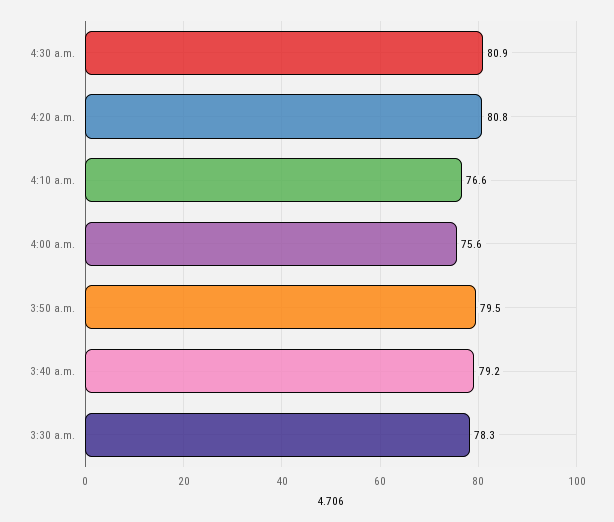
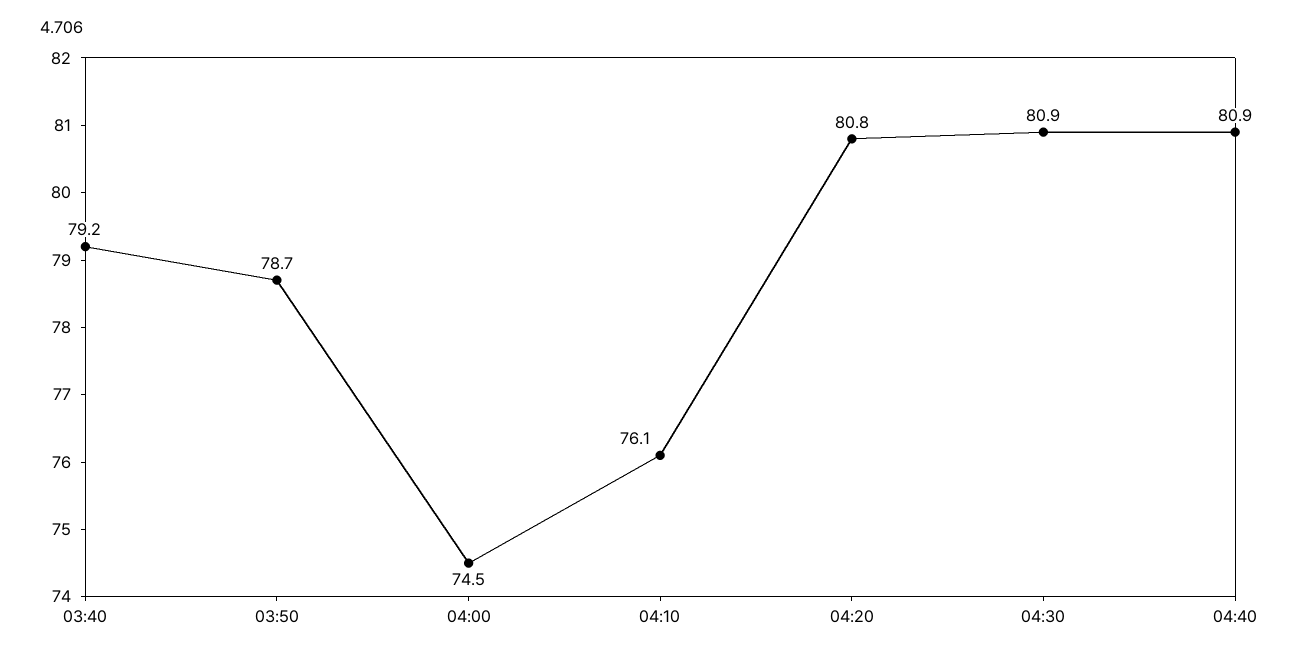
4:10 a.m.: 76.6 -> 76.1
4:00 a.m.: 75.6 -> 74.5
3:50 a.m.: 79.5 -> 78.7
3:30 a.m.: 78.3 -> none
04:40: none -> 80.9

